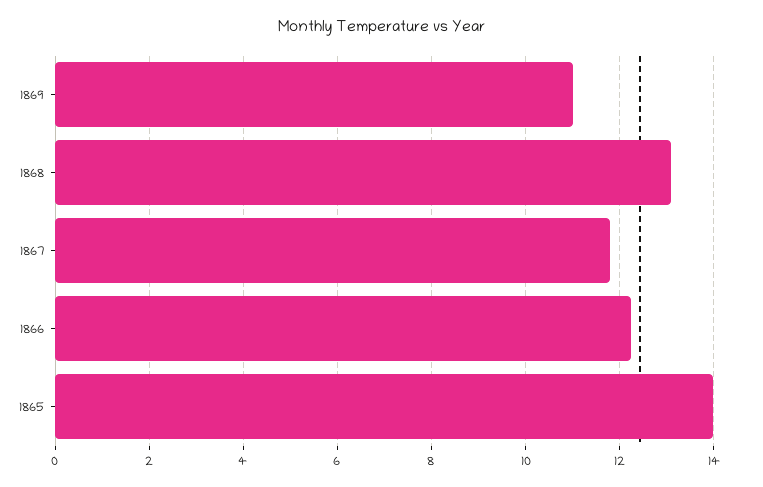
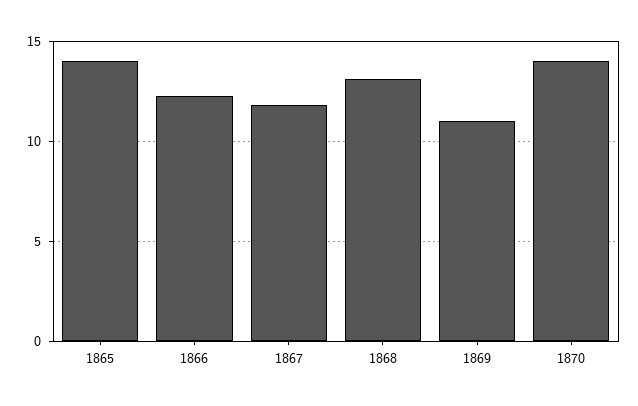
1870: none -> 14

